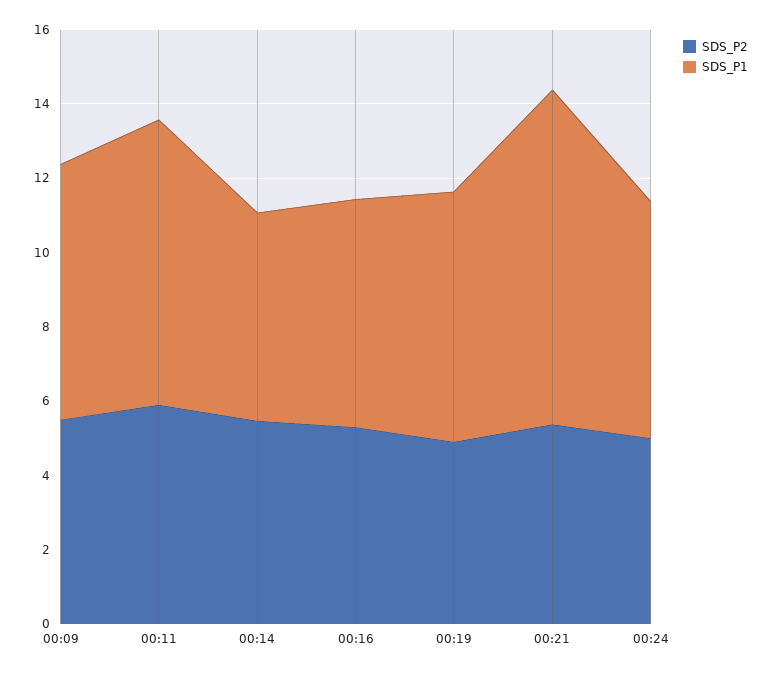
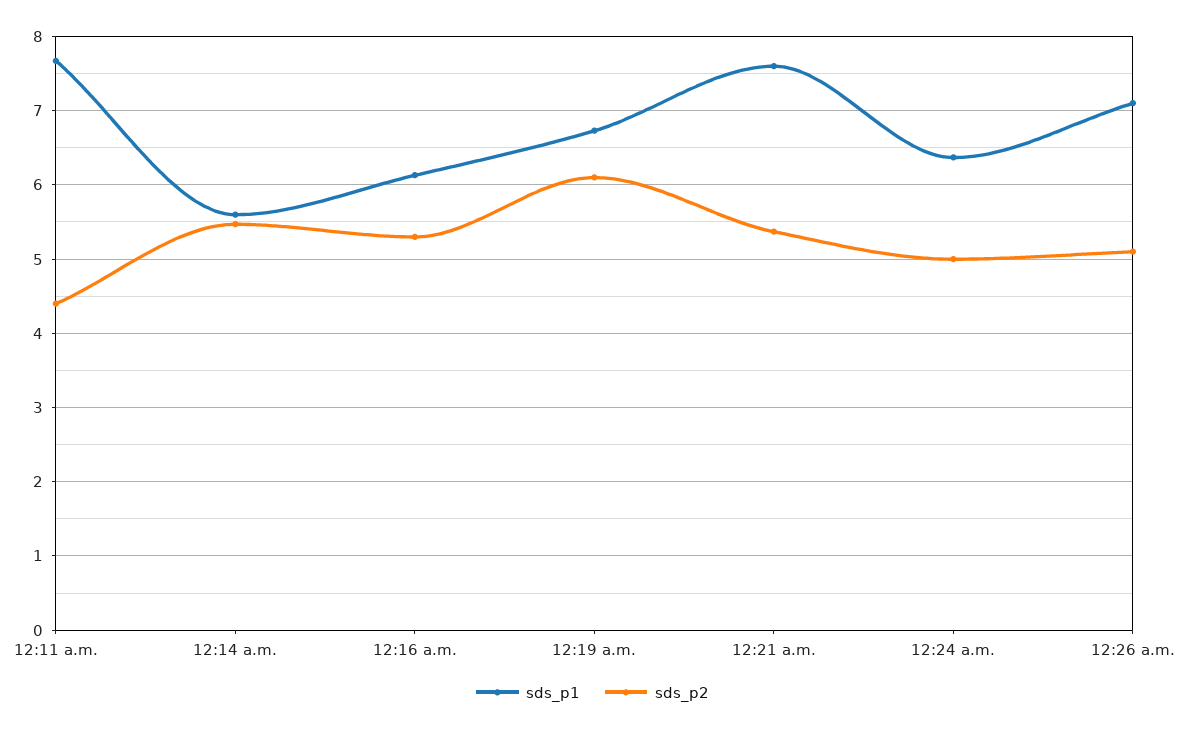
SDS_P2, 00:09: 5.5 -> none
SDS_P1, 00:09: 7 -> none
SDS_P2, 00:11: 6 -> 4.4
SDS_P2, 00:19: 5 -> 6.1
SDS_P1, 00:21: 9 -> 7.6
SDS_P1, 12:26 a.m.: none -> 7.1
SDS_P2, 12:26 a.m.: none -> 5.1

